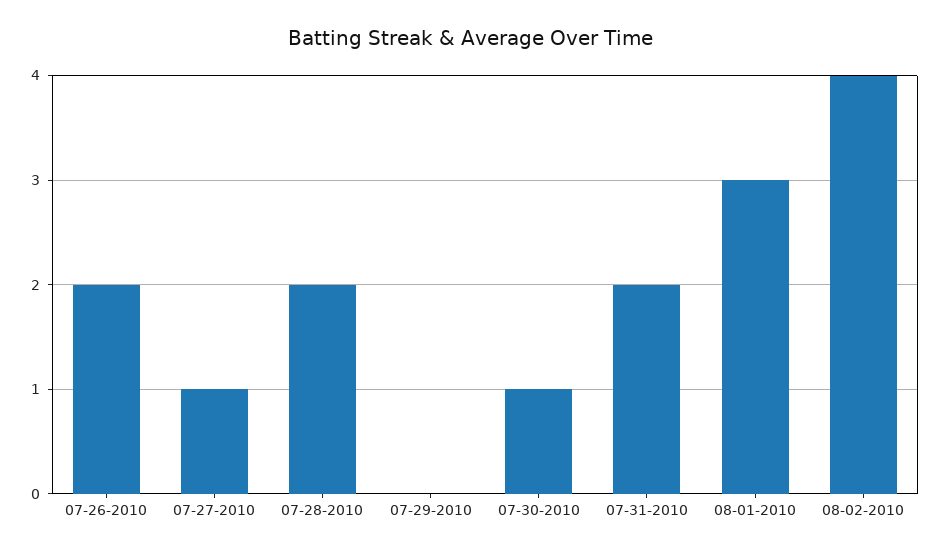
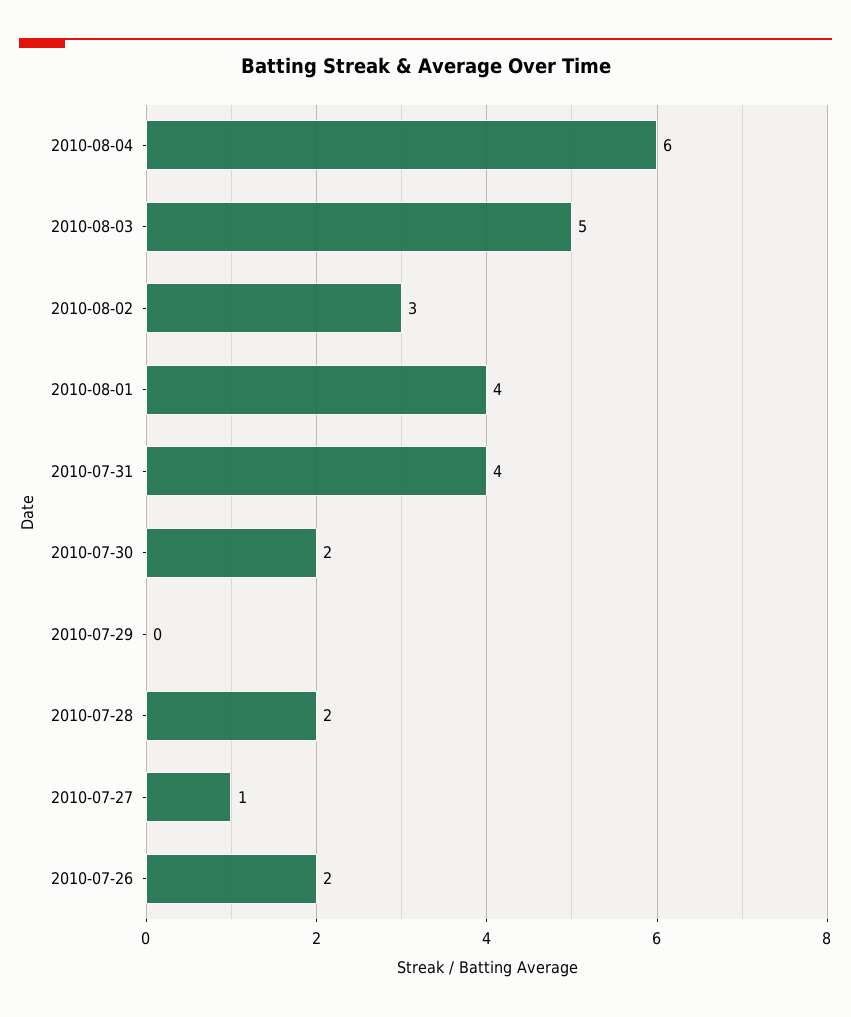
07-30-2010: 1 -> 2
07-31-2010: 2 -> 4
08-01-2010: 3 -> 4
08-02-2010: 4 -> 3
2010-08-04: none -> 6
2010-08-03: none -> 5

